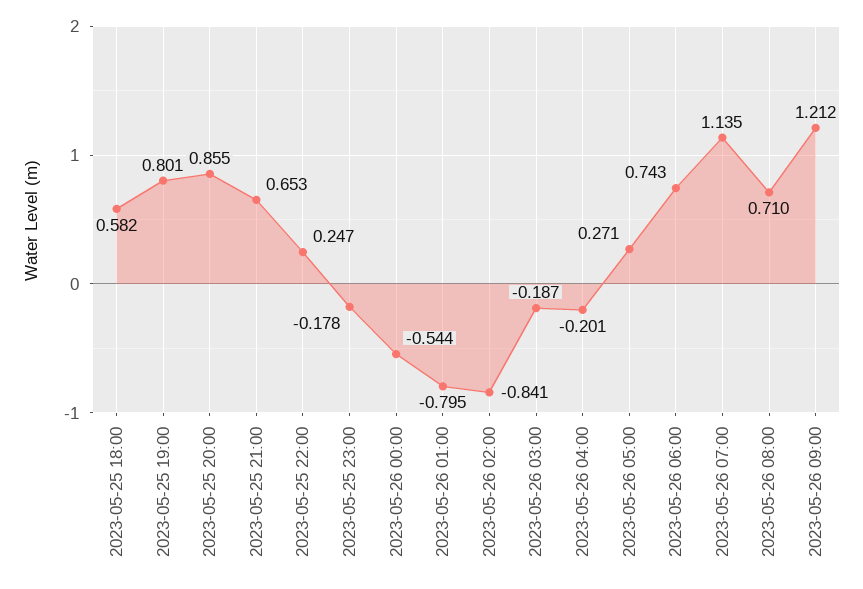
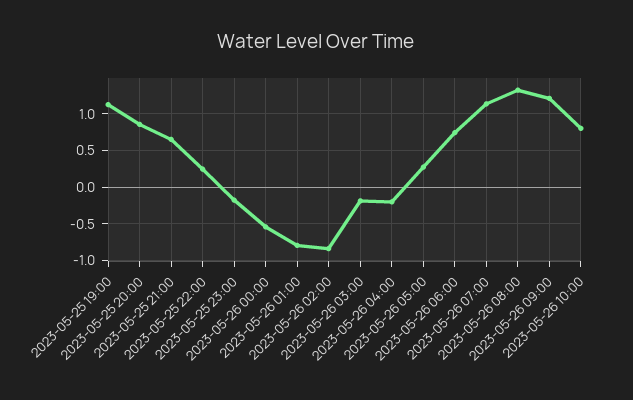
2023-05-25 18:00: 0.582 -> none
2023-05-25 19:00: 0.801 -> 1.1
2023-05-26 08:00: 0.71 -> 1.3
2023-05-26 10:00: none -> 0.8

